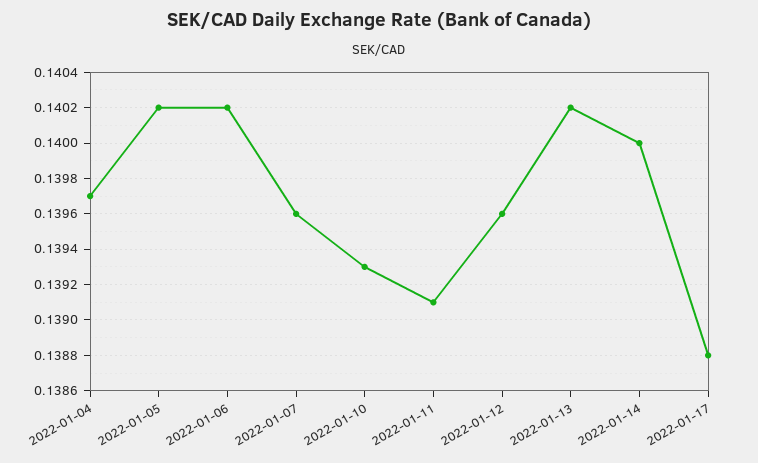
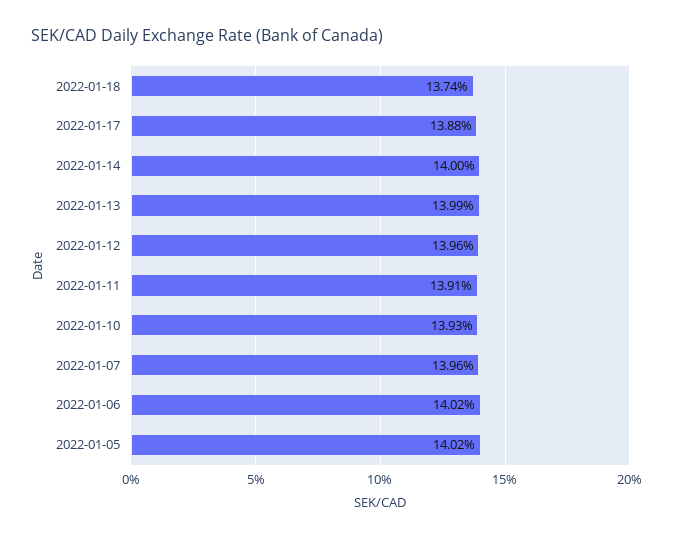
2022-01-04: 0.1397 -> none
2022-01-13: 0.1402 -> 0.1399
2022-01-18: none -> 0.1374

